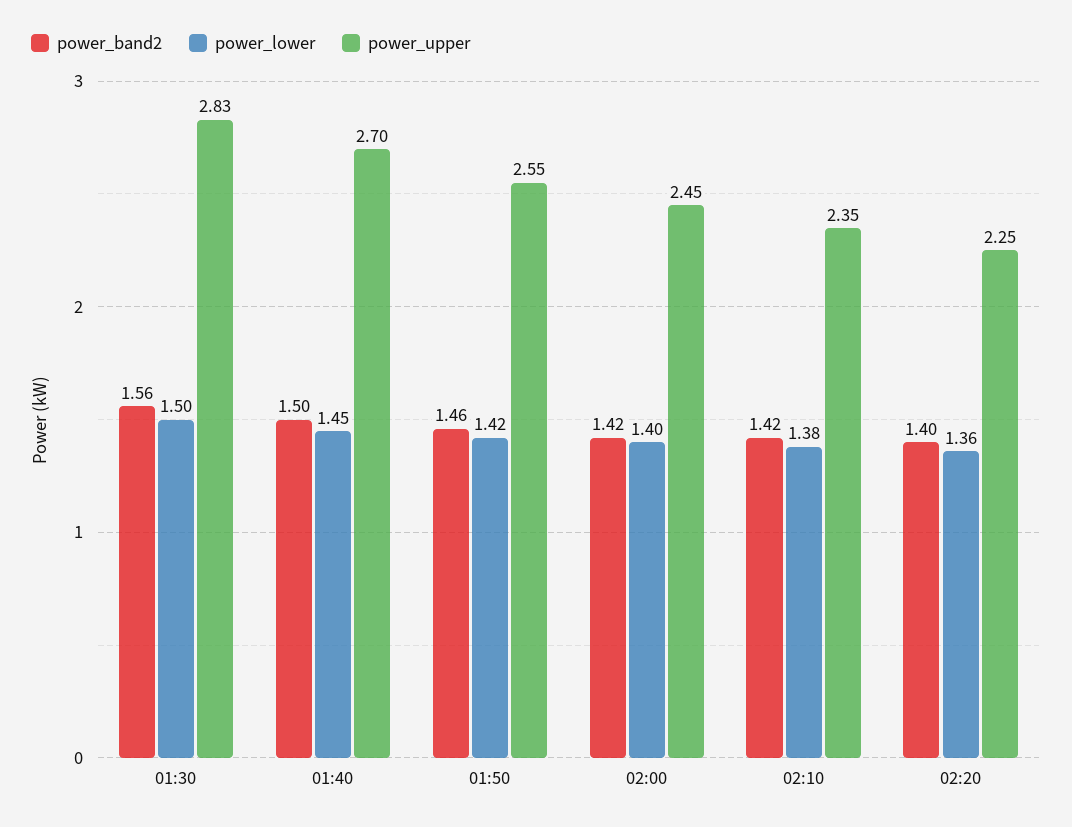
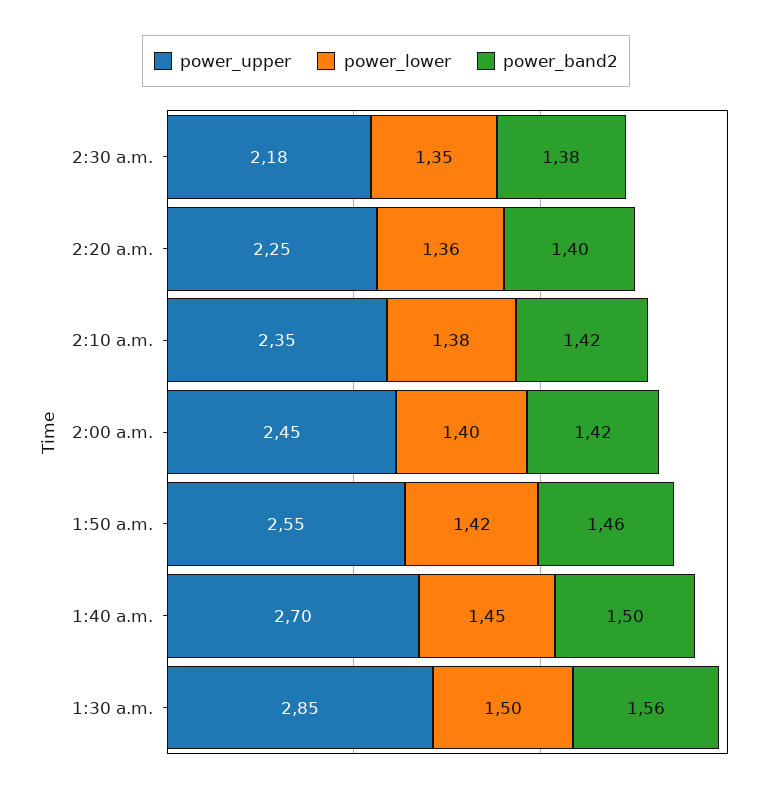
power_upper, 01:30: 2.83 -> 2.85
power_upper, 2:30 a.m.: none -> 2.18
power_lower, 2:30 a.m.: none -> 1.35
power_band2, 2:30 a.m.: none -> 1.38

